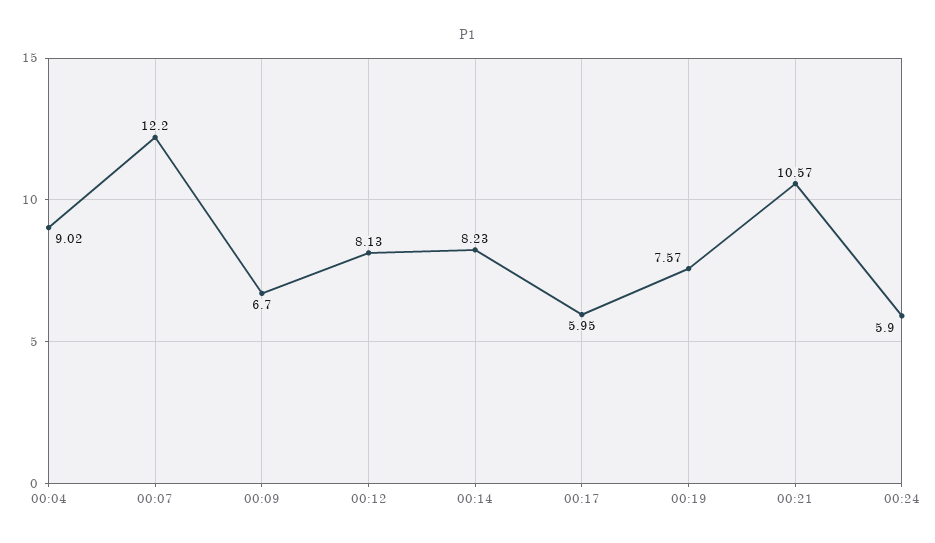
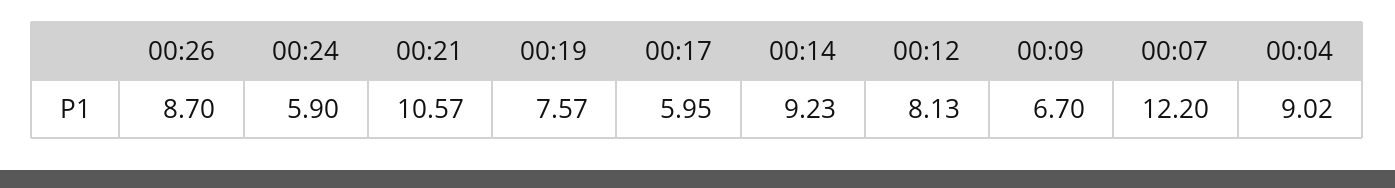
00:14: 8.23 -> 9.23
00:26: none -> 8.7

